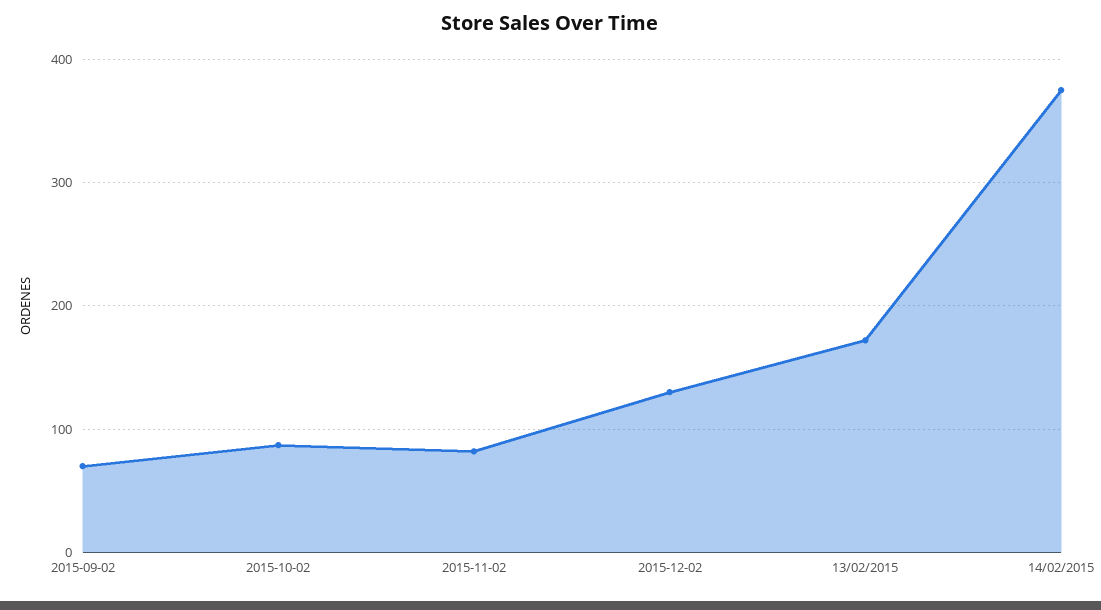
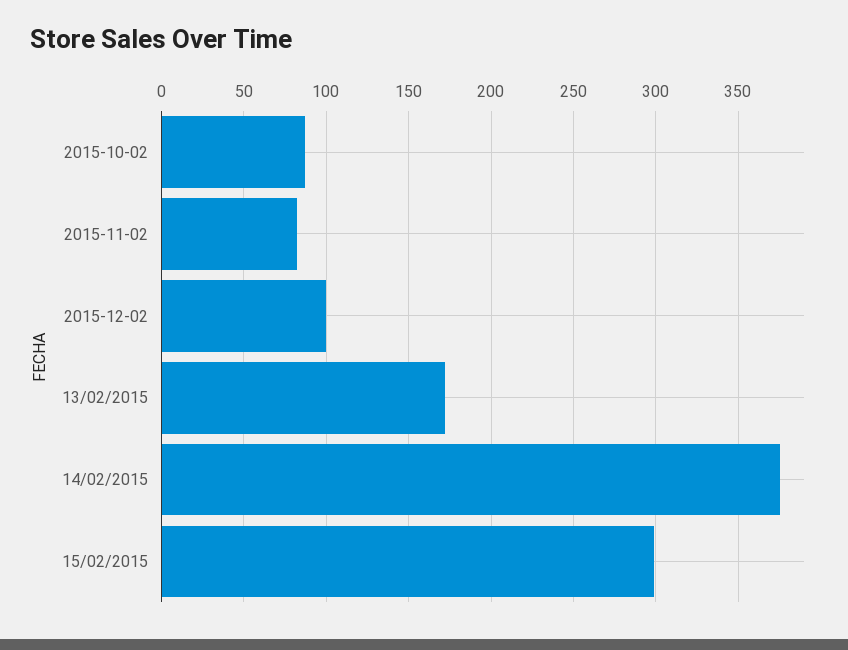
2015-09-02: 70 -> none
2015-12-02: 130 -> 100
15/02/2015: none -> 300

